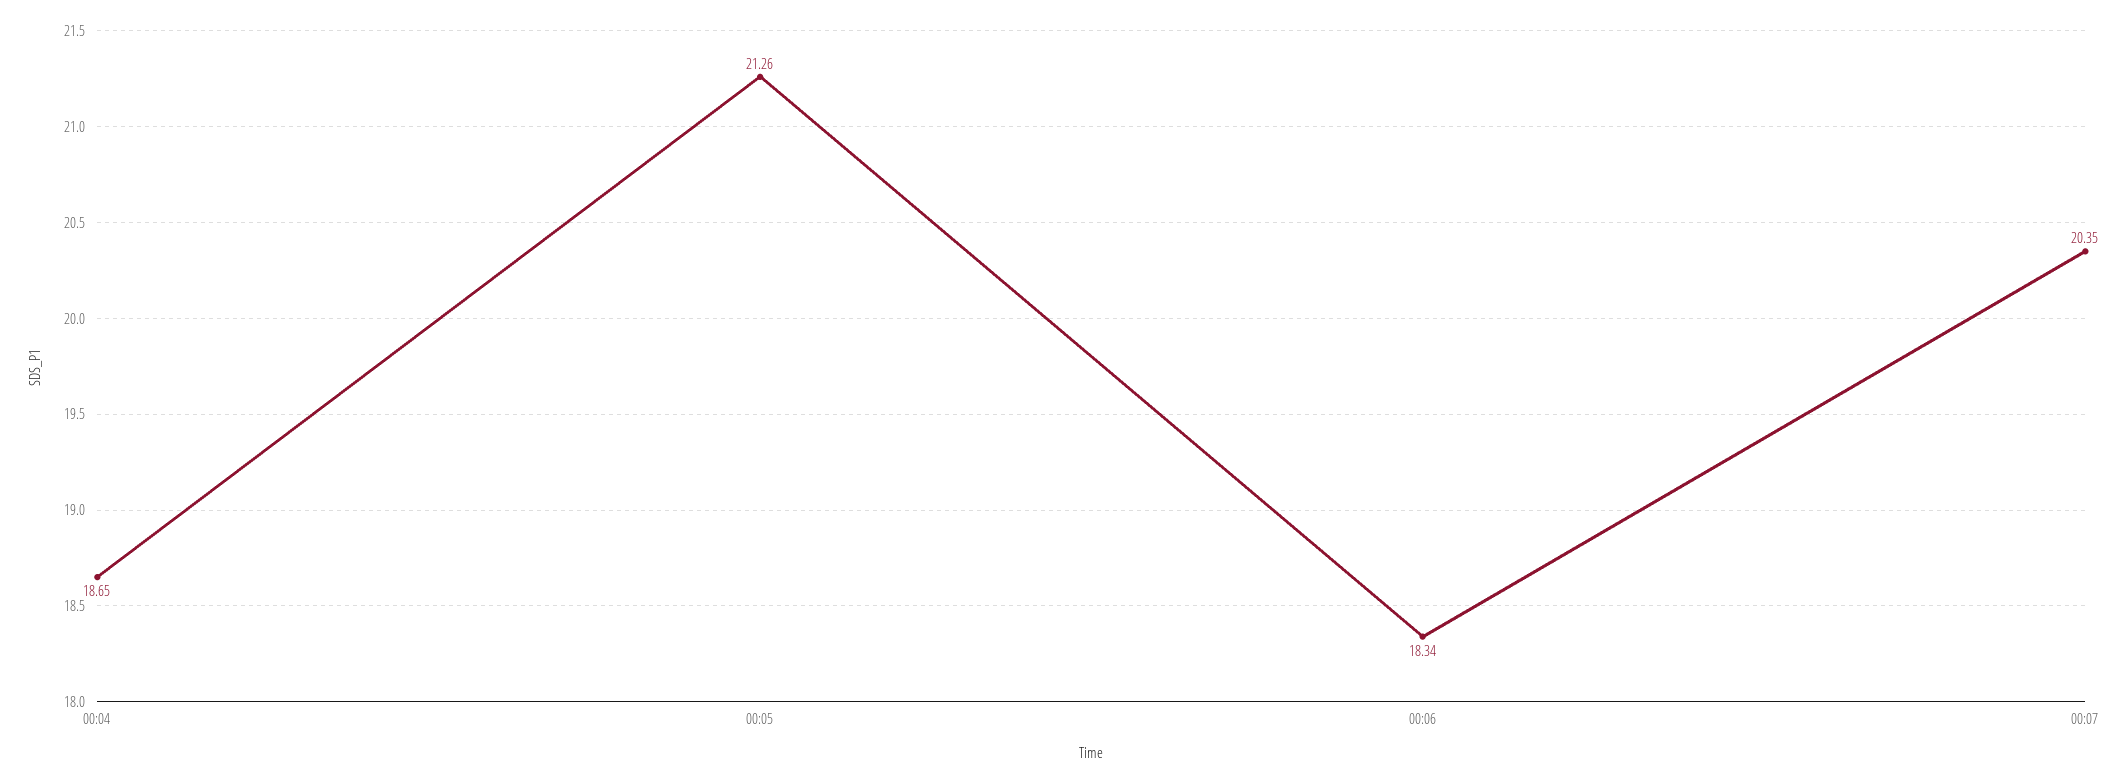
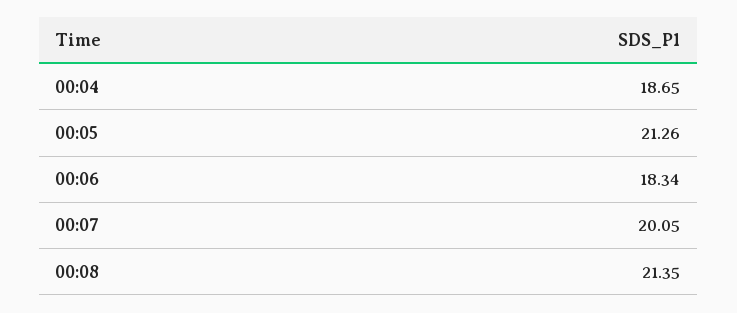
00:07: 20.35 -> 20.05
00:08: none -> 21.35

